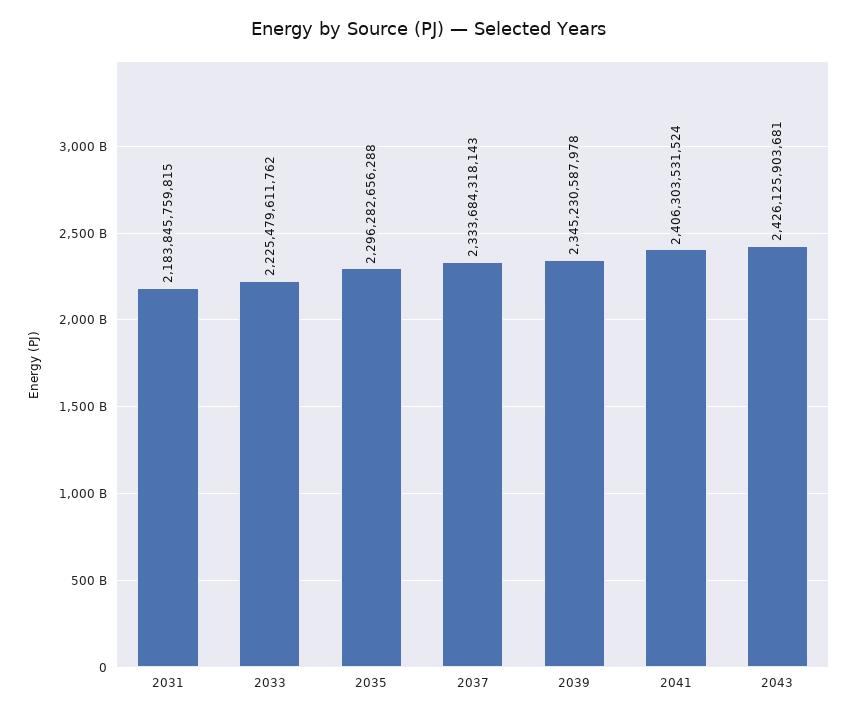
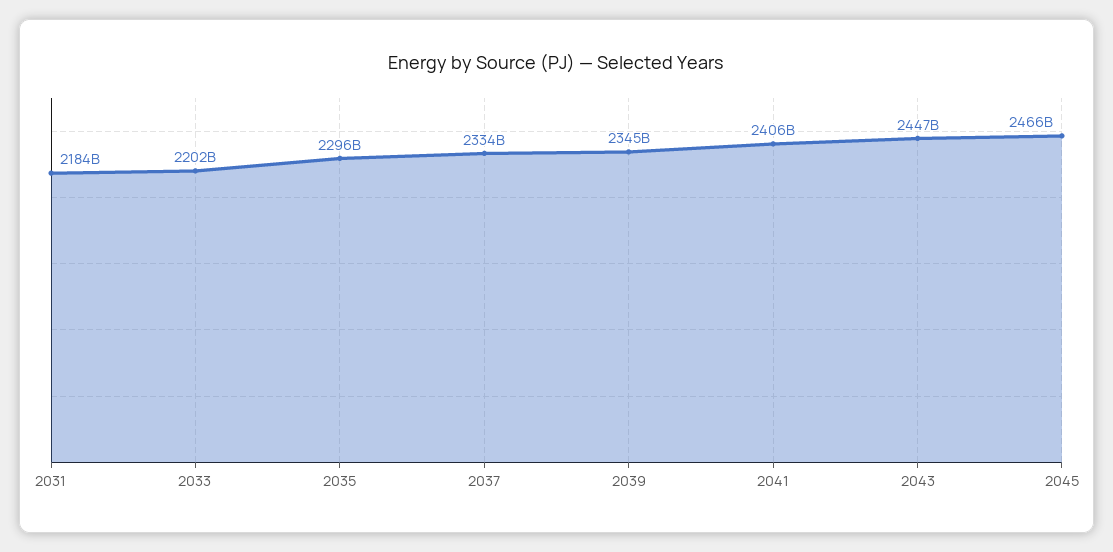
2033: 2225479611762 -> 2202000000000
2043: 2426125903681 -> 2447000000000
2045: none -> 2466000000000

